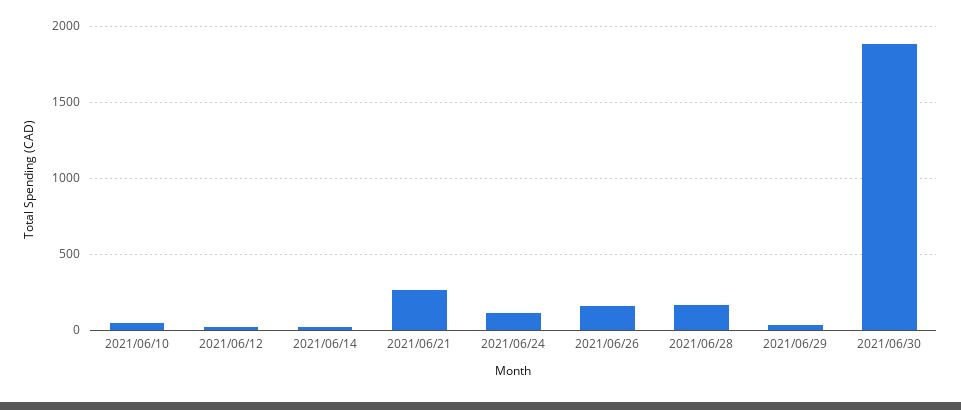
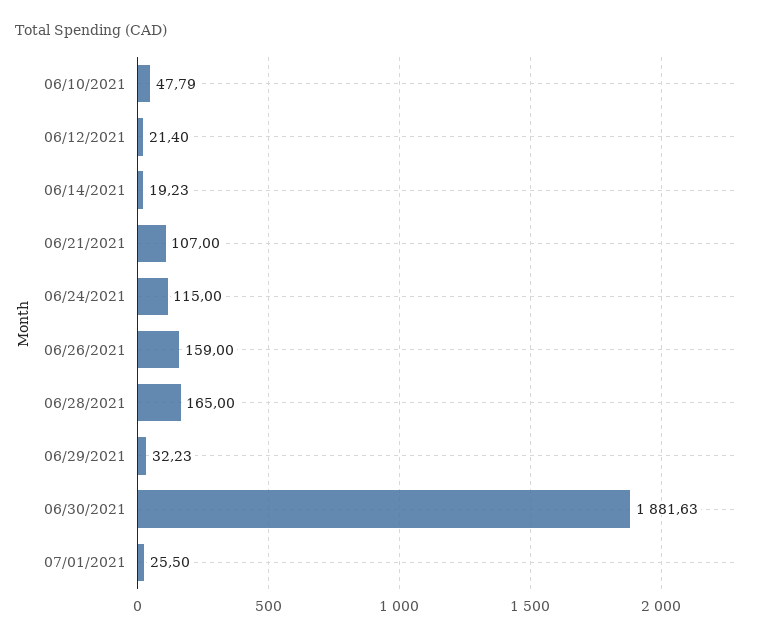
2021/06/21: 250 -> 107
07/01/2021: none -> 25.5

